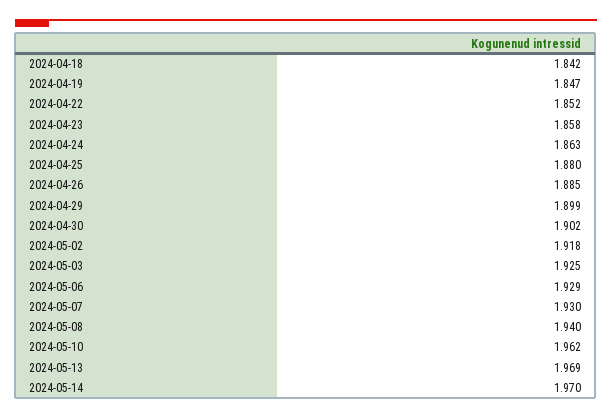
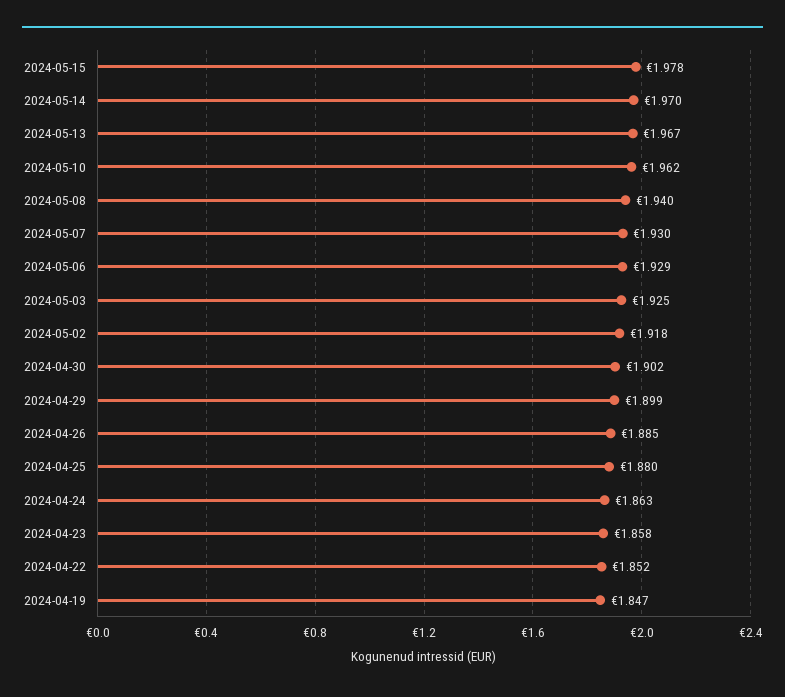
2024-04-18: 1.842 -> none
2024-05-13: 1.969 -> 1.967
2024-05-15: none -> 1.978

